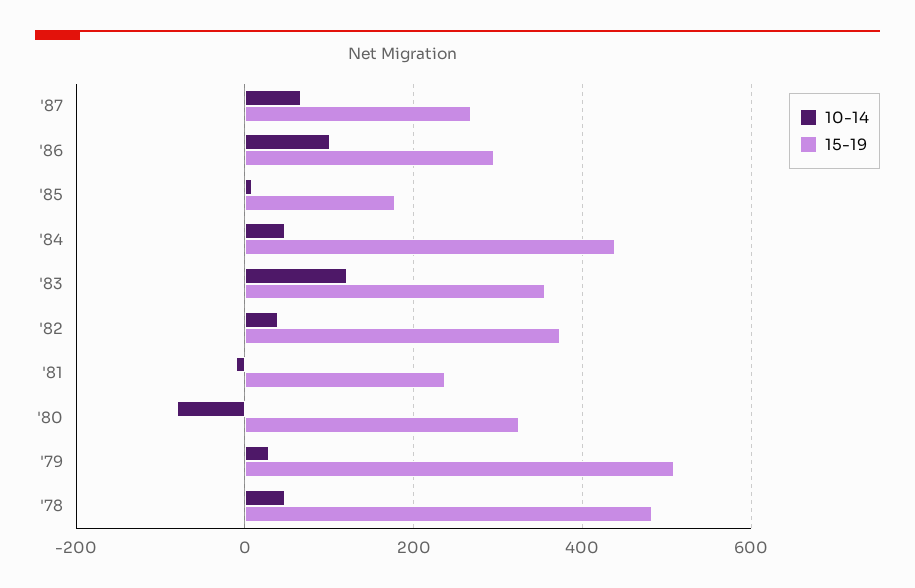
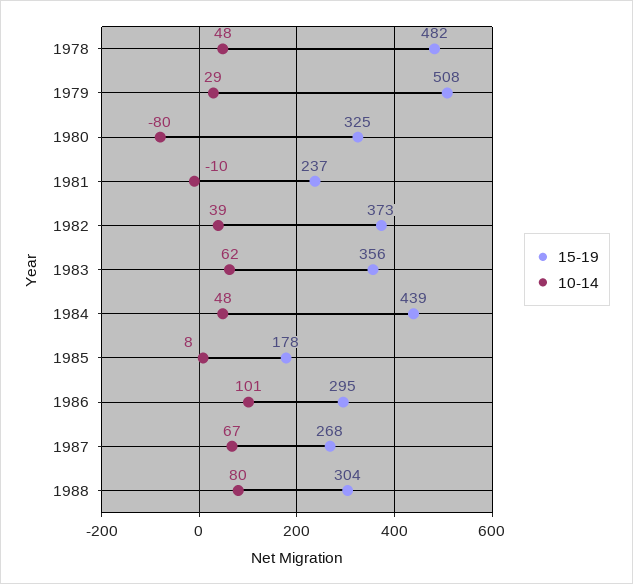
10-14, '83: 120 -> 62
15-19, 1988: none -> 304
10-14, 1988: none -> 80

